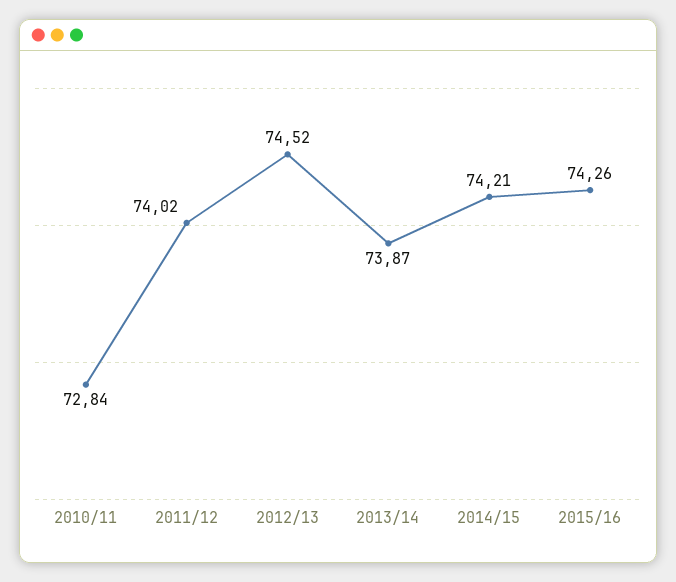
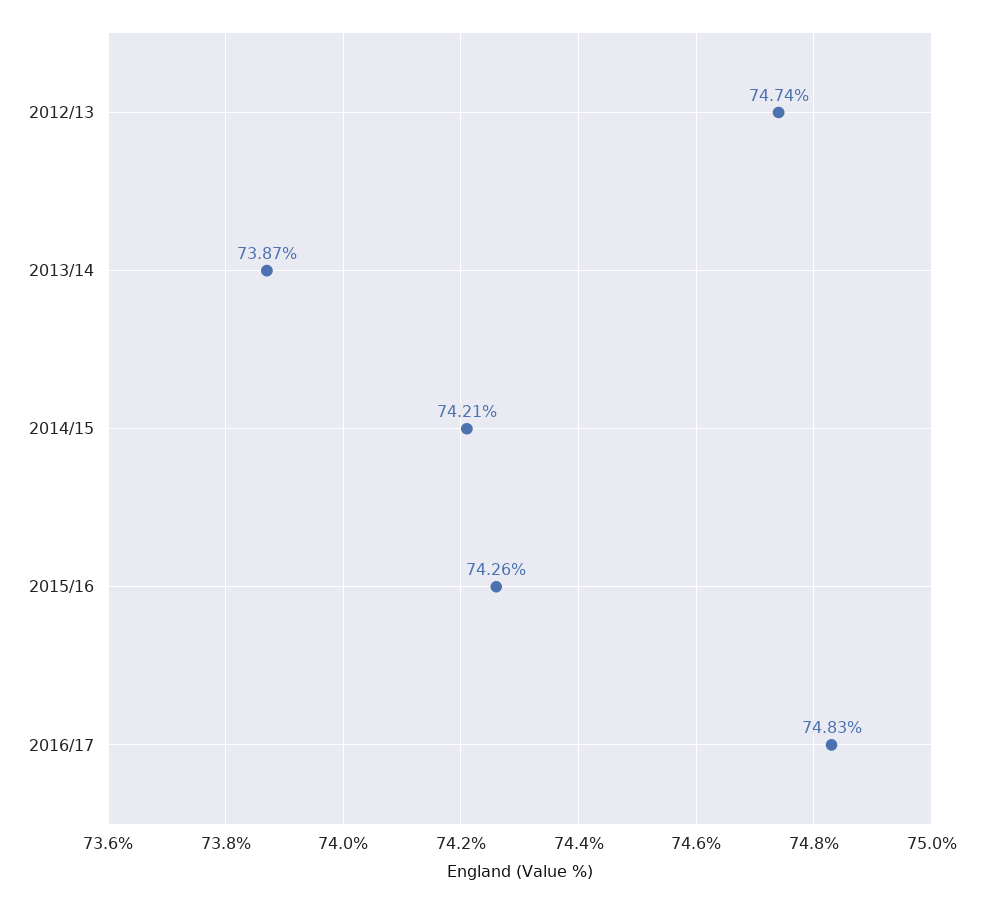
2010/11: 72.84 -> none
2011/12: 74.02 -> none
2012/13: 74.52 -> 74.74
2016/17: none -> 74.83

